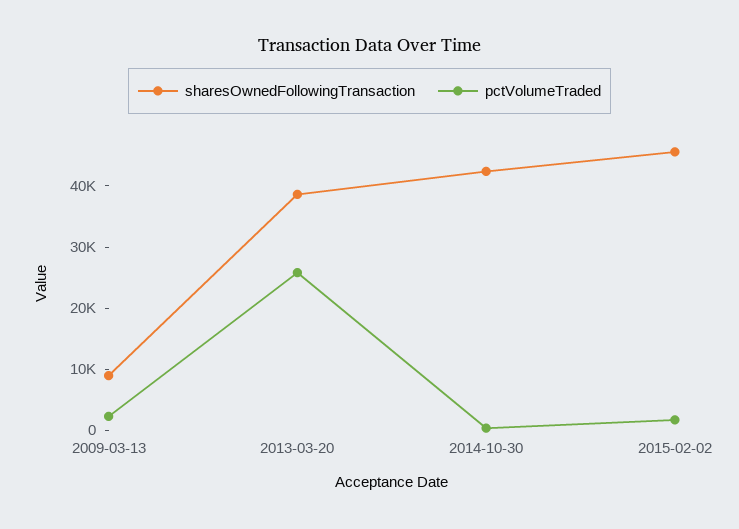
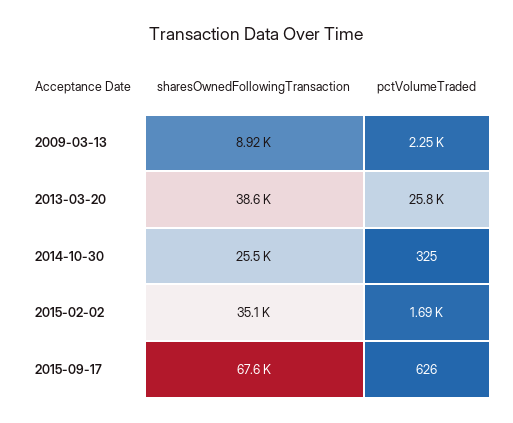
sharesOwnedFollowingTransaction, 2014-10-30: 42000 -> 25500
sharesOwnedFollowingTransaction, 2015-02-02: 46000 -> 35100
sharesOwnedFollowingTransaction, 2015-09-17: none -> 67600
pctVolumeTraded, 2015-09-17: none -> 626

